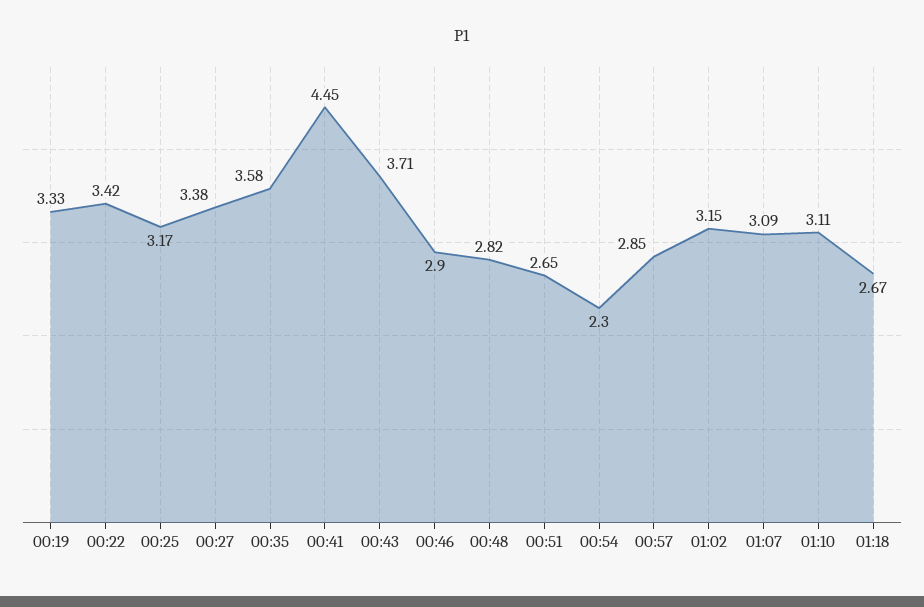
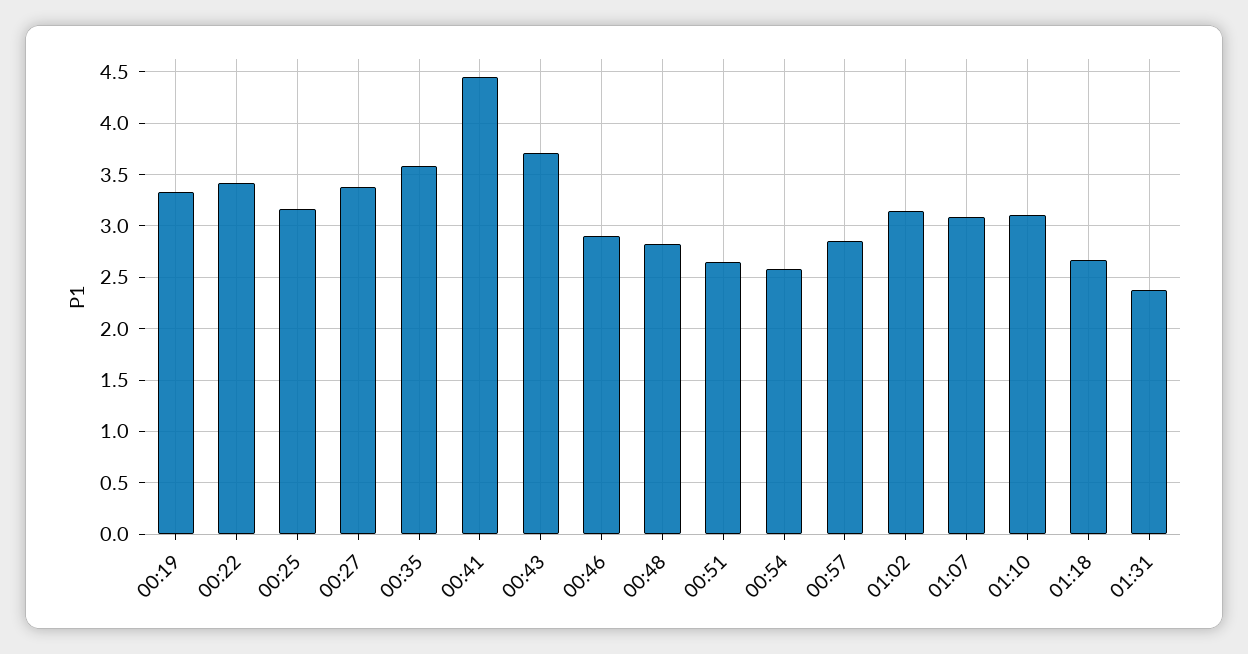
00:54: 2.3 -> 2.6
01:31: none -> 2.4

